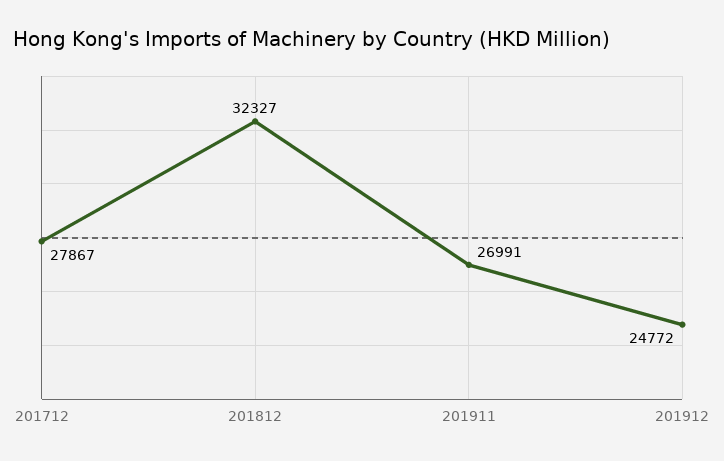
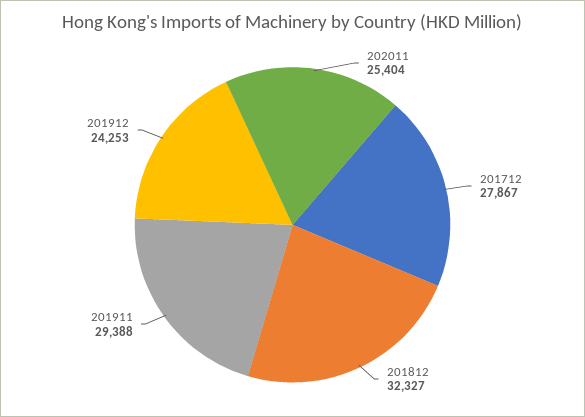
201911: 26991 -> 29388
201912: 24772 -> 24253
202011: none -> 25404

